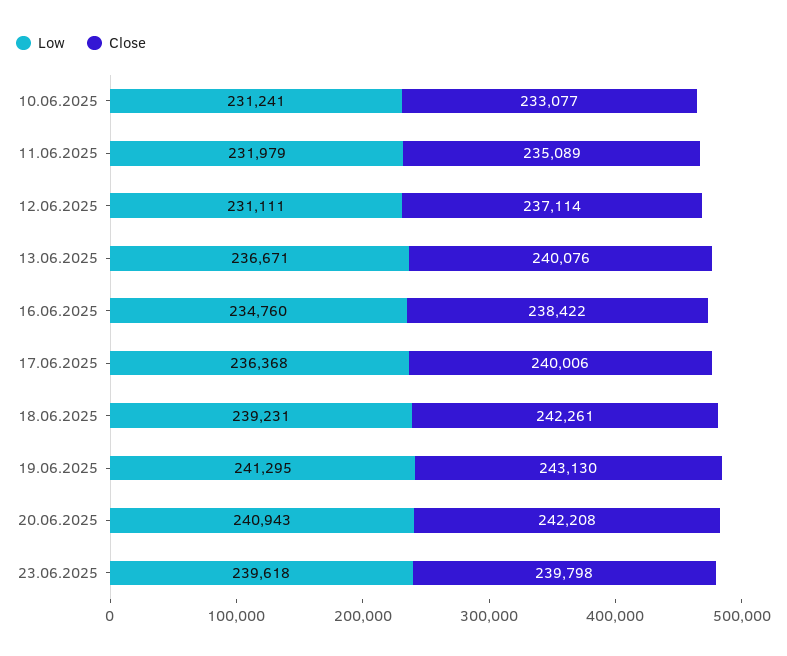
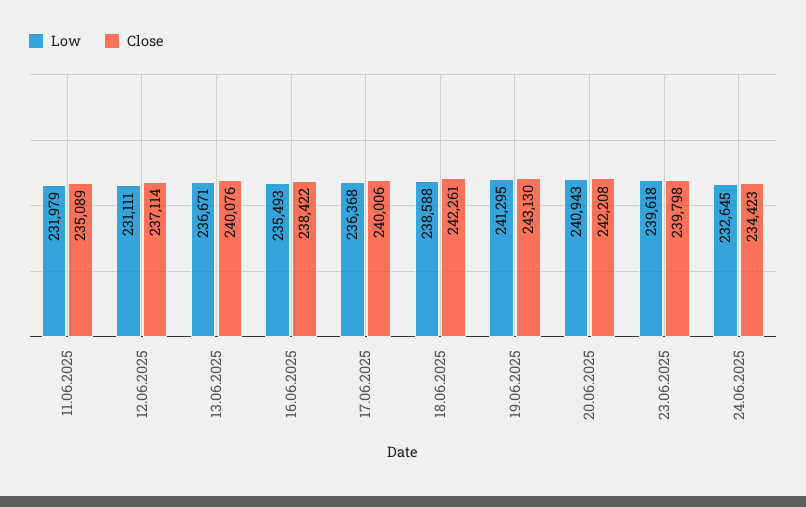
Low, 10.06.2025: 231241 -> none
Close, 10.06.2025: 233077 -> none
Low, 16.06.2025: 234760 -> 235493
Low, 18.06.2025: 239231 -> 238588
Low, 24.06.2025: none -> 232645
Close, 24.06.2025: none -> 234423

